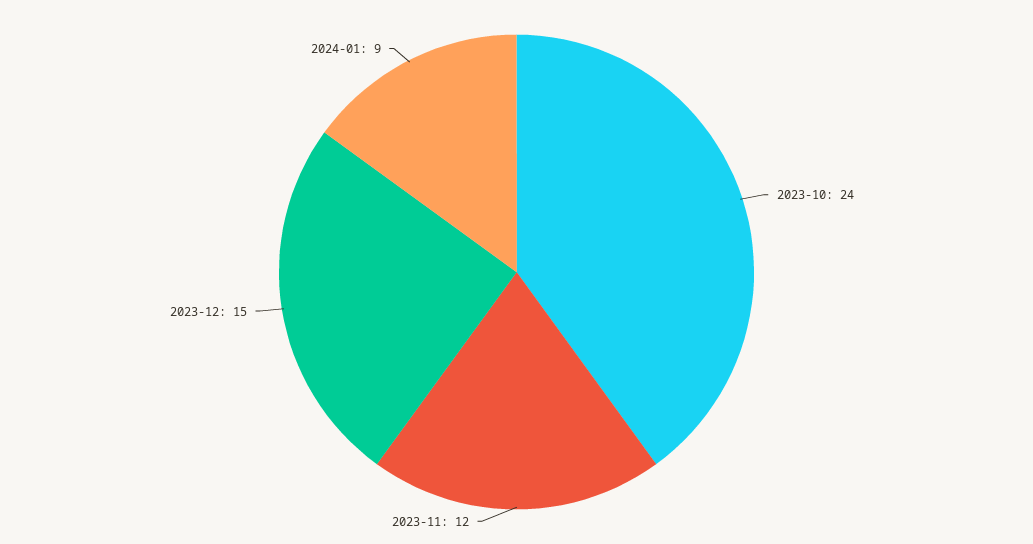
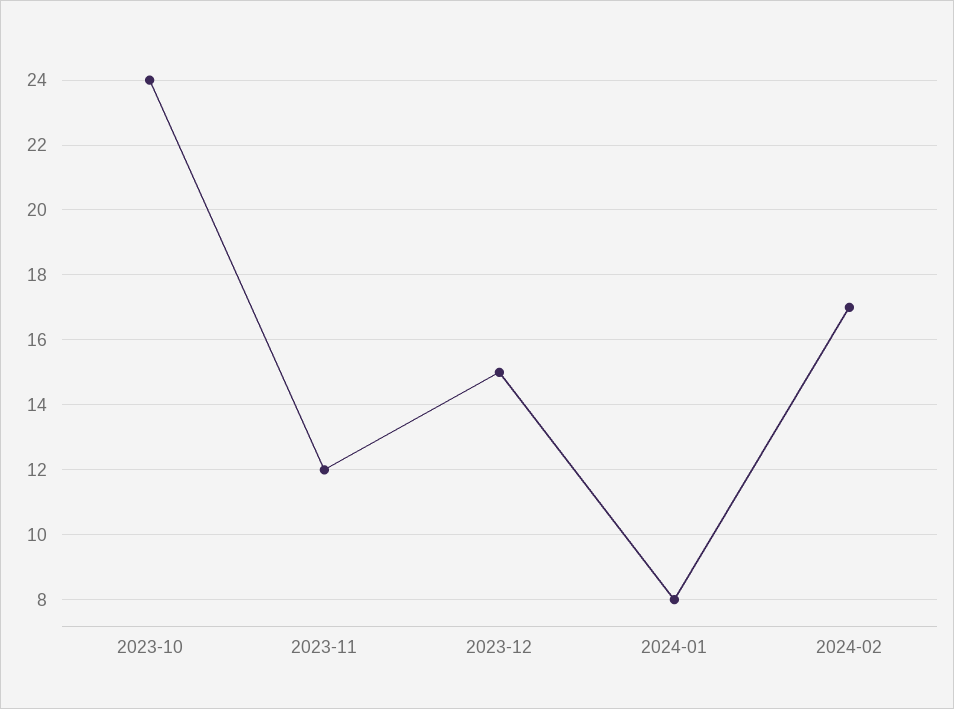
2024-01: 9 -> 8
2024-02: none -> 17

